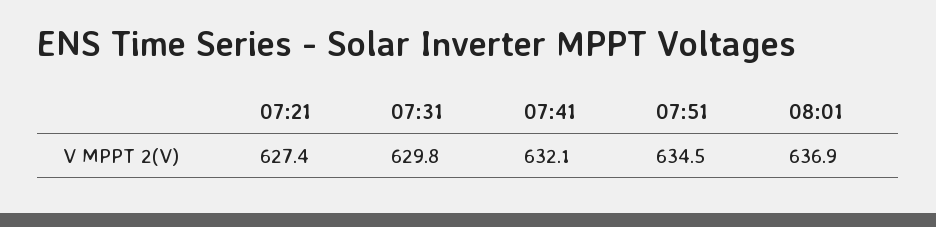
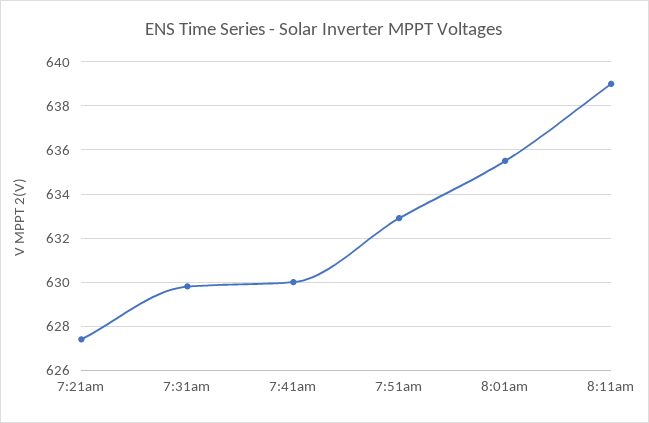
07:41: 632.1 -> 630
07:51: 634.5 -> 633
08:01: 636.9 -> 635.5
8:11am: none -> 639

